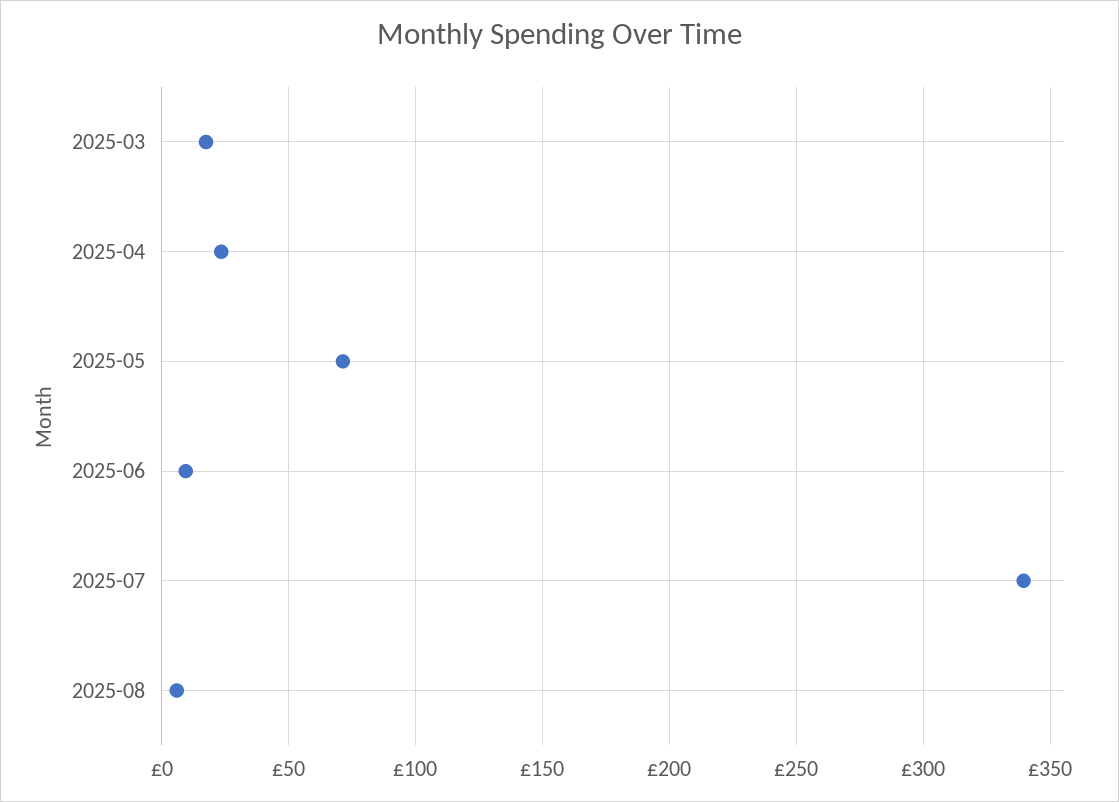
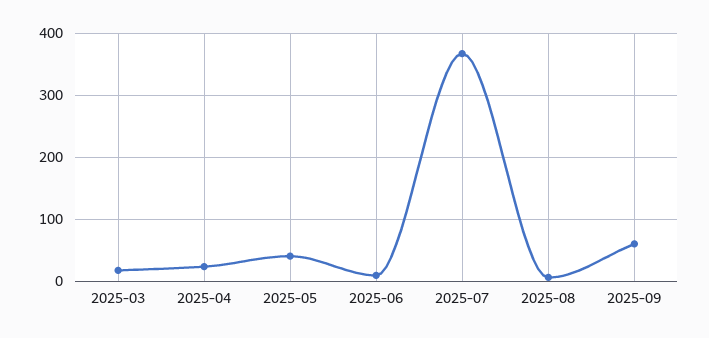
2025-05: 70 -> 40
2025-07: 340 -> 370
2025-09: none -> 60

